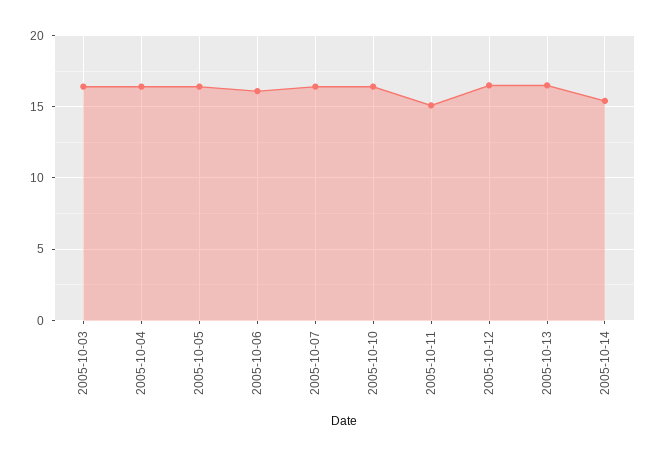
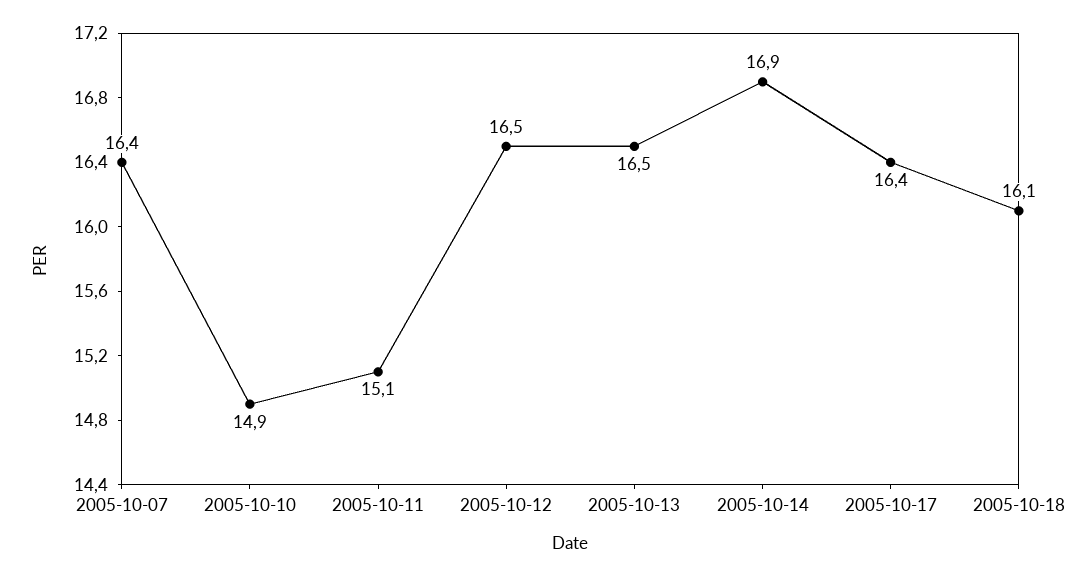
2005-10-03: 16.5 -> none
2005-10-04: 16.5 -> none
2005-10-05: 16.5 -> none
2005-10-06: 16 -> none
2005-10-10: 16.5 -> 14.9
2005-10-14: 15.5 -> 16.9
2005-10-17: none -> 16.4
2005-10-18: none -> 16.1

